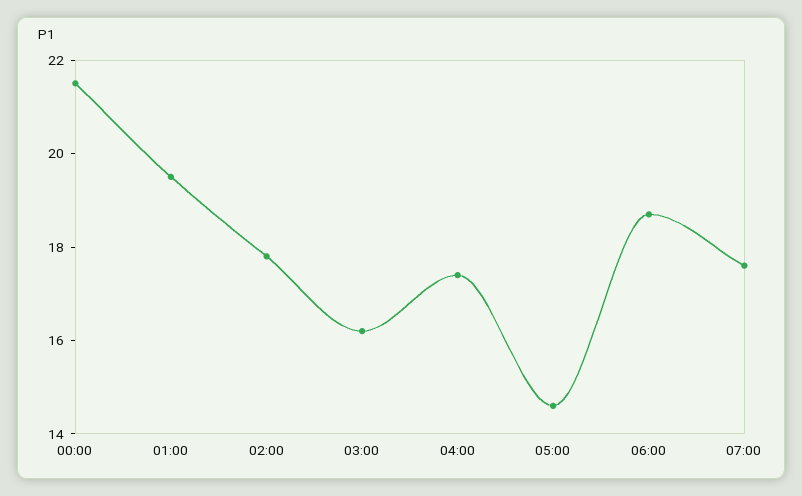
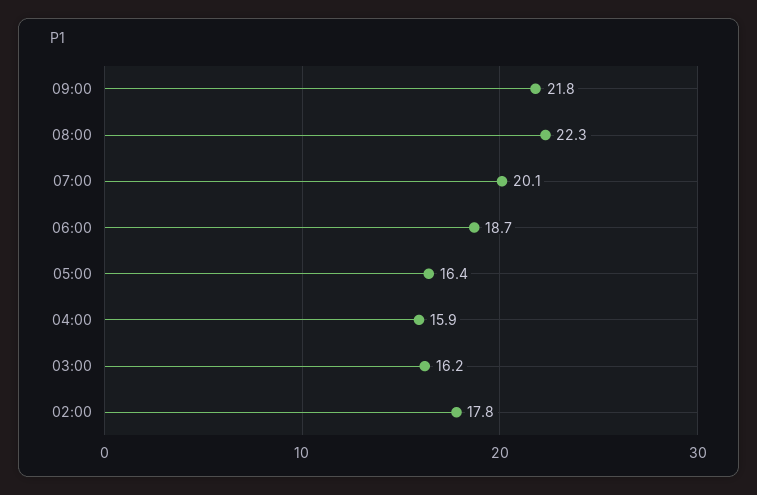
00:00: 21.5 -> none
01:00: 19.5 -> none
04:00: 17.5 -> 15.9
05:00: 14.5 -> 16.4
07:00: 17.5 -> 20.1
09:00: none -> 21.8
08:00: none -> 22.3

